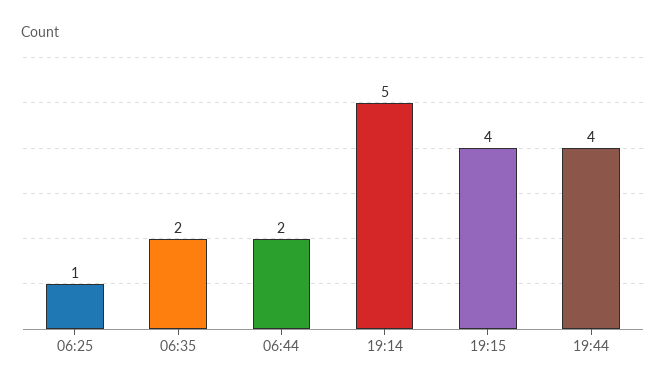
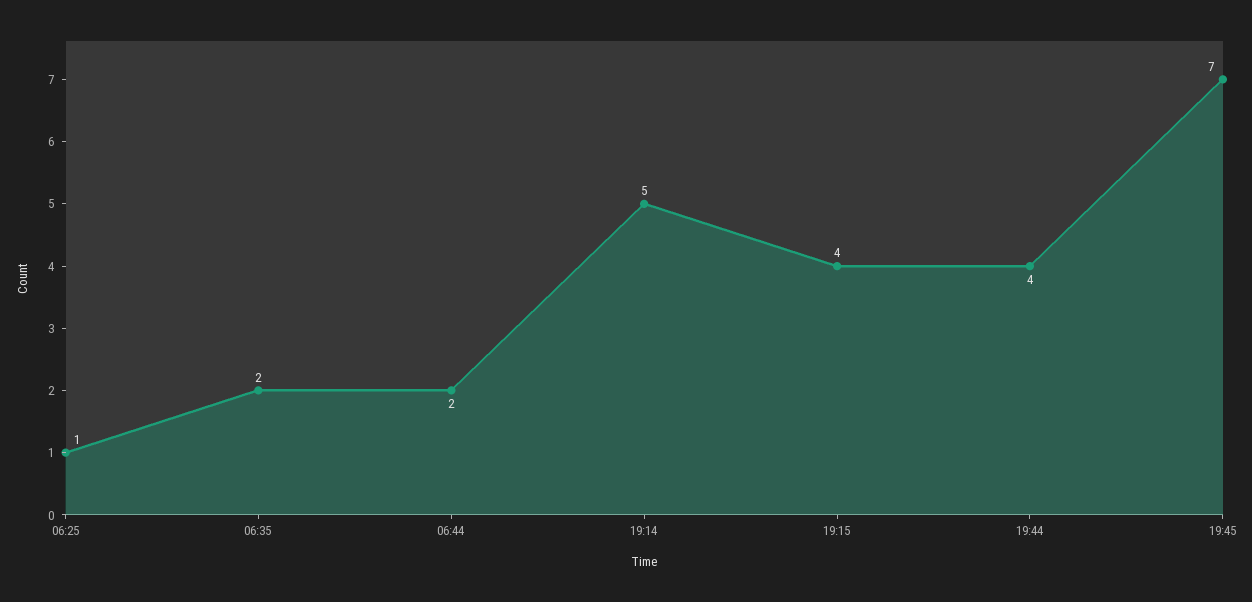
19:45: none -> 7

